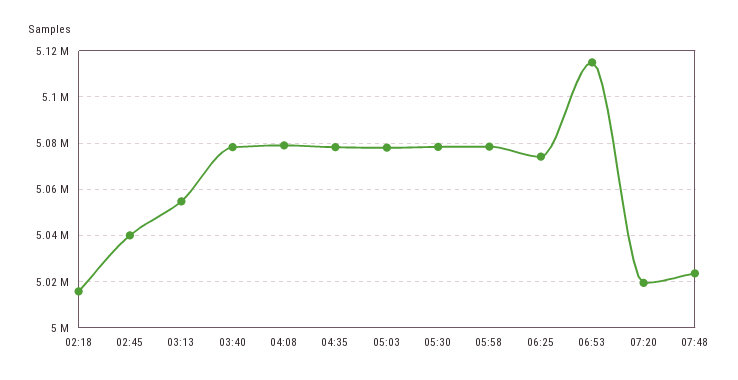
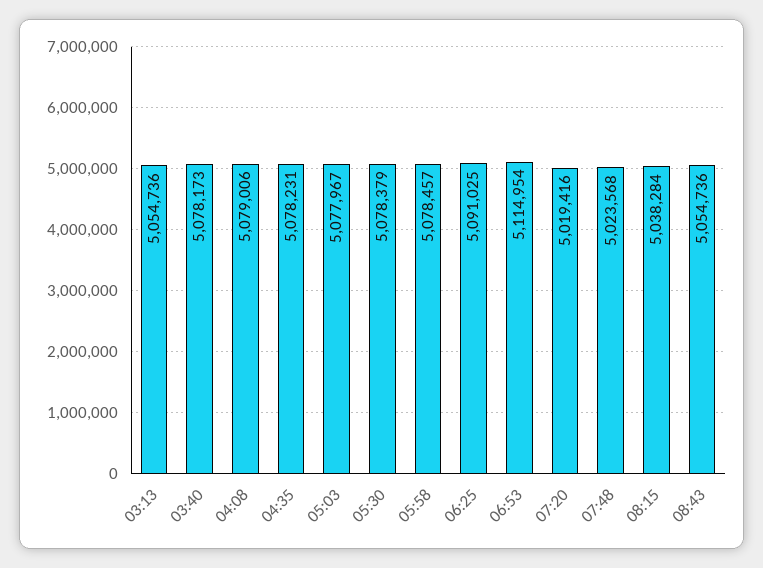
02:18: 5015000 -> none
02:45: 5040000 -> none
06:25: 5075000 -> 5091025
08:15: none -> 5038284
08:43: none -> 5054736

